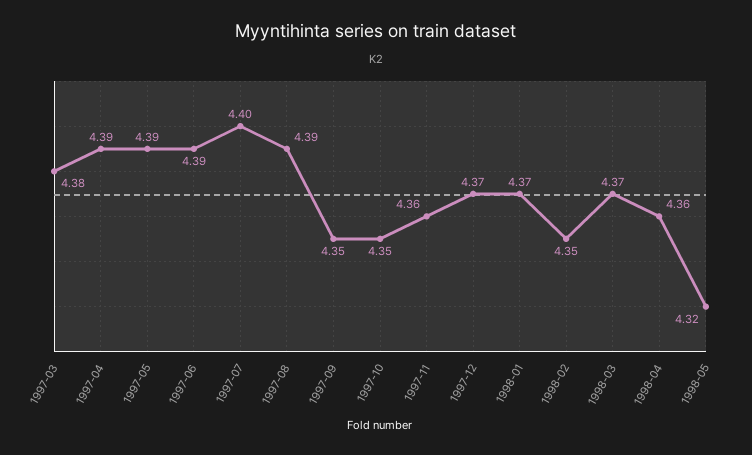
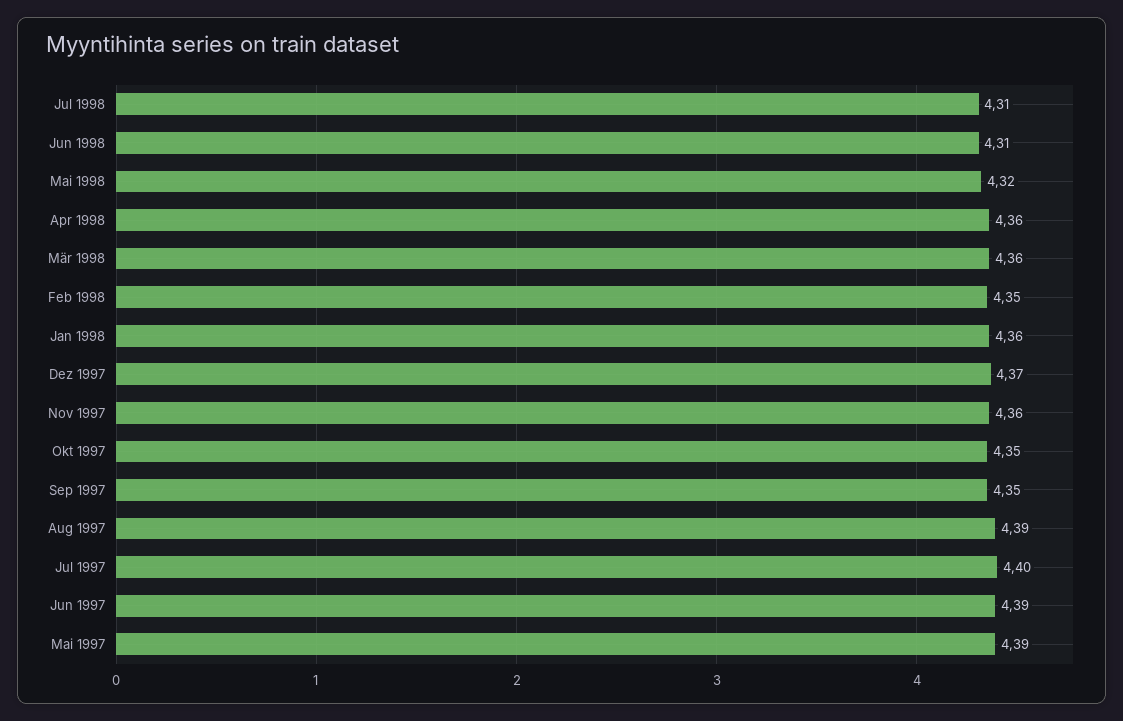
1997-03: 4.38 -> none
1997-04: 4.39 -> none
1998-01: 4.37 -> 4.36
1998-03: 4.37 -> 4.36
Jul 1998: none -> 4.31
Jun 1998: none -> 4.31

